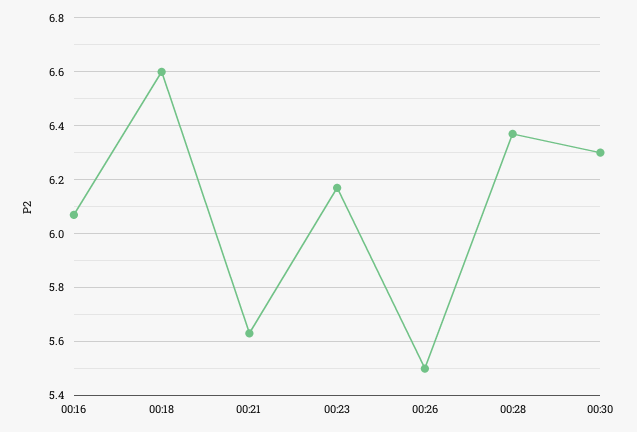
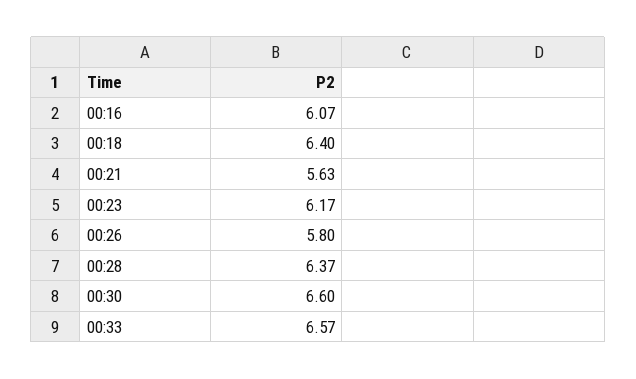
00:18: 6.6 -> 6.4
00:26: 5.5 -> 5.8
00:30: 6.3 -> 6.6
00:33: none -> 6.57

